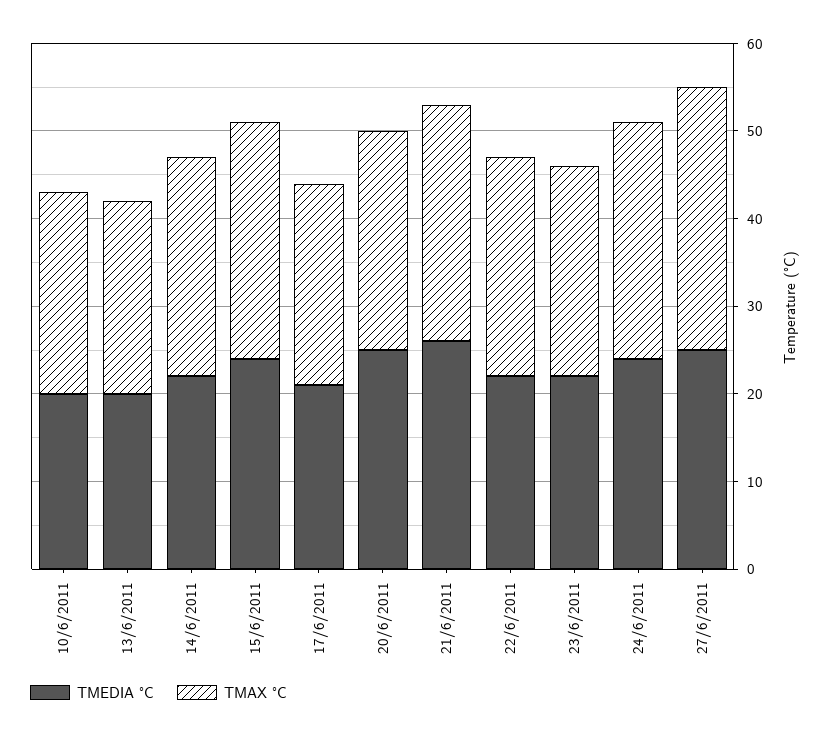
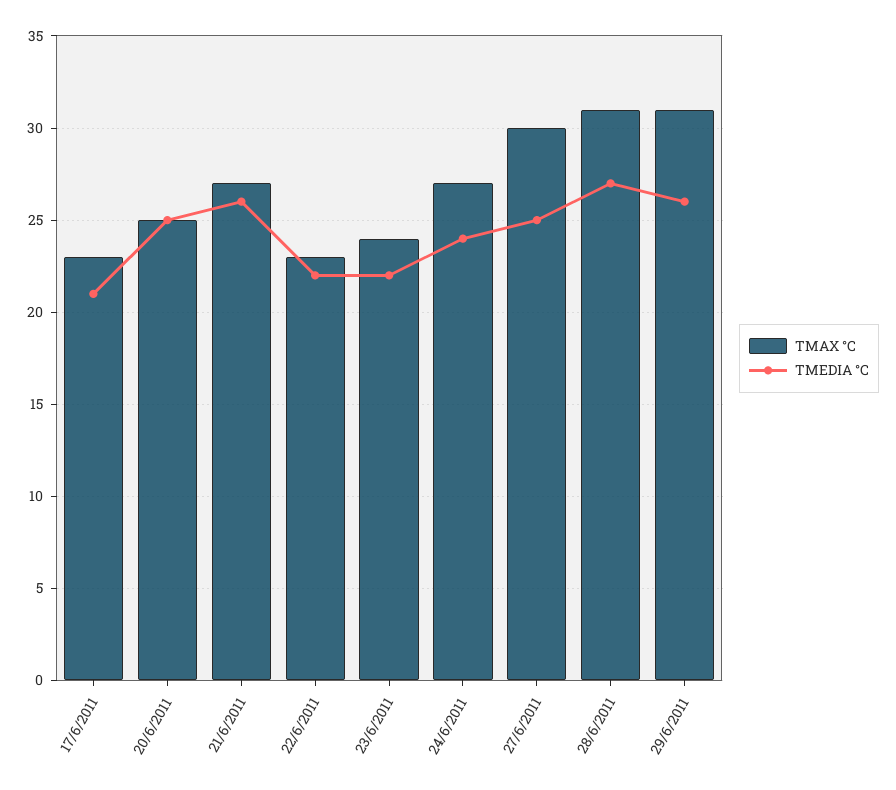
TMEDIA °C, 10/6/2011: 20 -> none
TMAX °C, 10/6/2011: 23 -> none
TMEDIA °C, 13/6/2011: 20 -> none
TMAX °C, 13/6/2011: 22 -> none
TMEDIA °C, 14/6/2011: 22 -> none
TMAX °C, 14/6/2011: 25 -> none
TMEDIA °C, 15/6/2011: 24 -> none
TMAX °C, 15/6/2011: 27 -> none
TMAX °C, 22/6/2011: 25 -> 23
TMAX °C, 28/6/2011: none -> 31
TMEDIA °C, 28/6/2011: none -> 27
TMAX °C, 29/6/2011: none -> 31
TMEDIA °C, 29/6/2011: none -> 26

